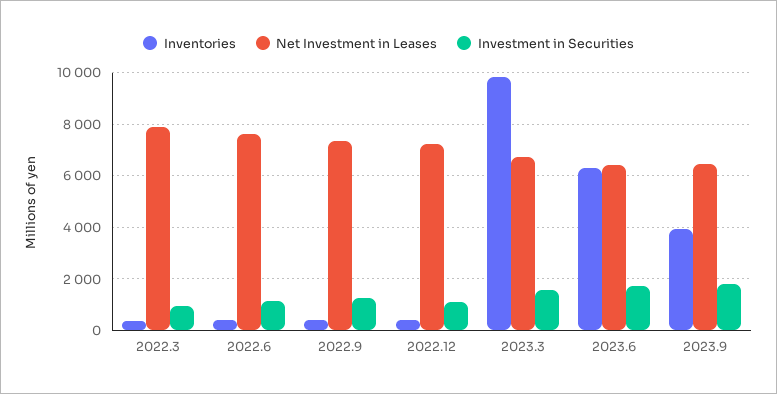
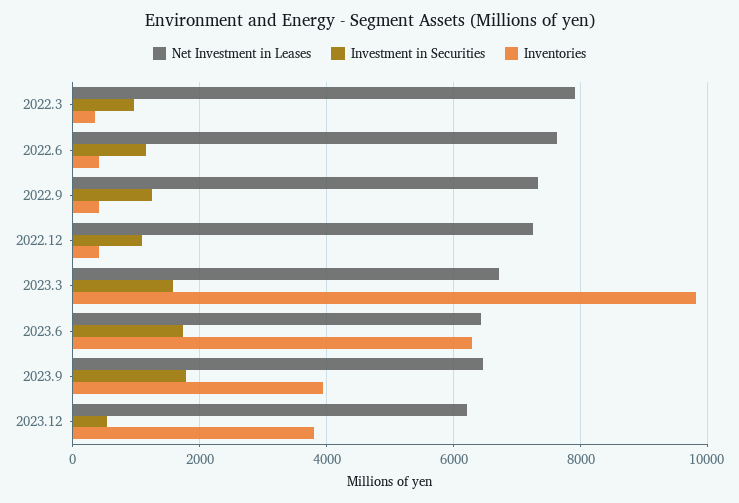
Net Investment in Leases, 2023.12: none -> 6200
Investment in Securities, 2023.12: none -> 600
Inventories, 2023.12: none -> 3800

